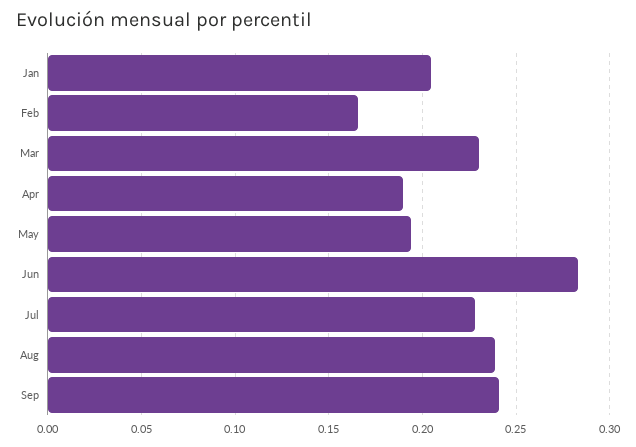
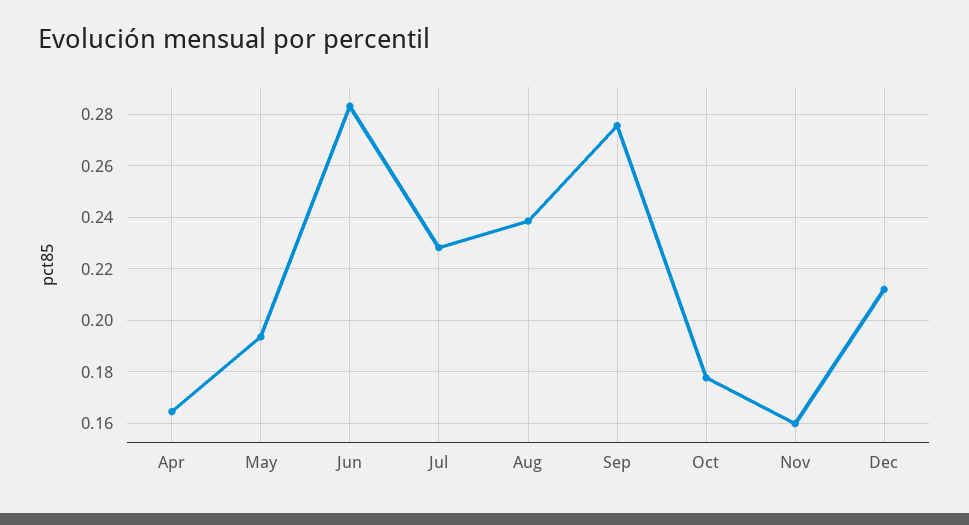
Jan: 0.205 -> none
Feb: 0.165 -> none
Mar: 0.23 -> none
Apr: 0.19 -> 0.165
Sep: 0.24 -> 0.275
Oct: none -> 0.1775
Nov: none -> 0.16
Dec: none -> 0.2125

